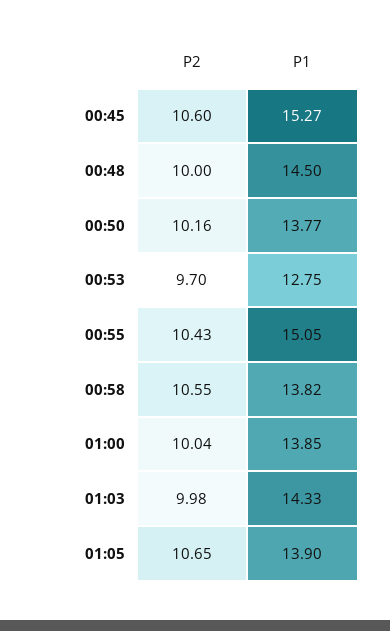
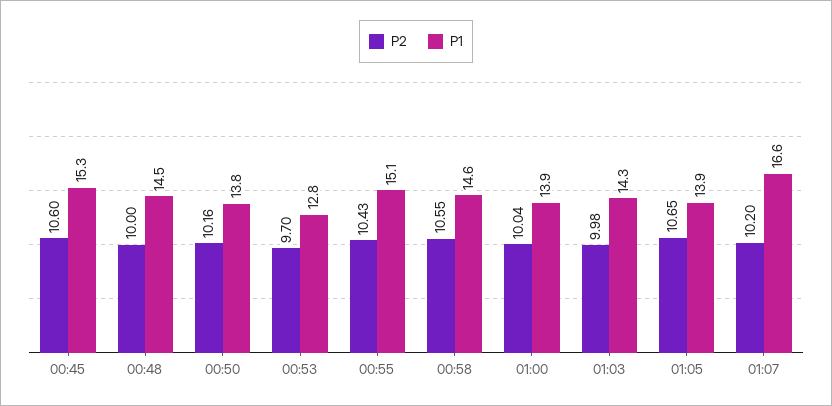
P1, 00:58: 13.82 -> 14.6
P2, 01:07: none -> 10.2
P1, 01:07: none -> 16.6

